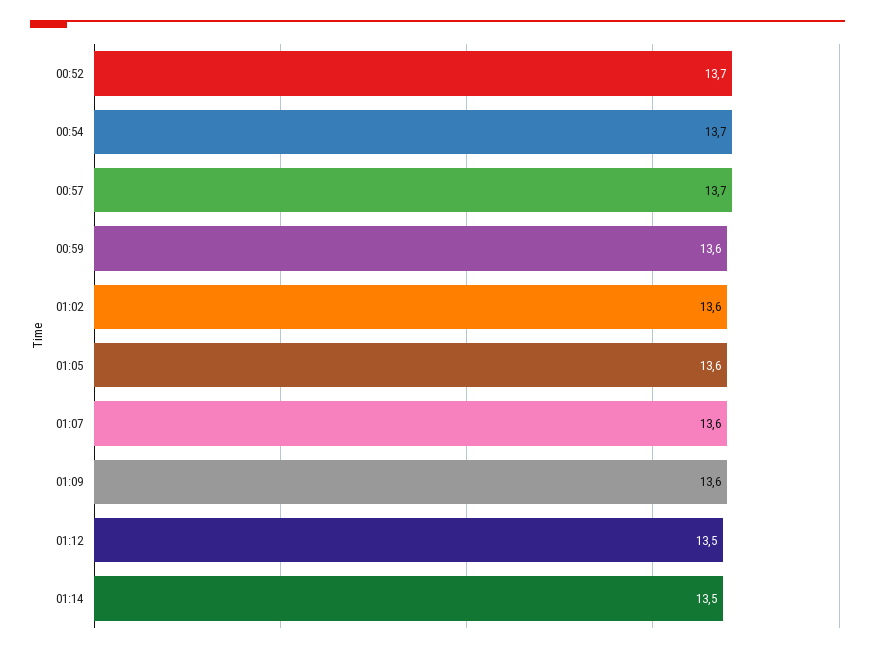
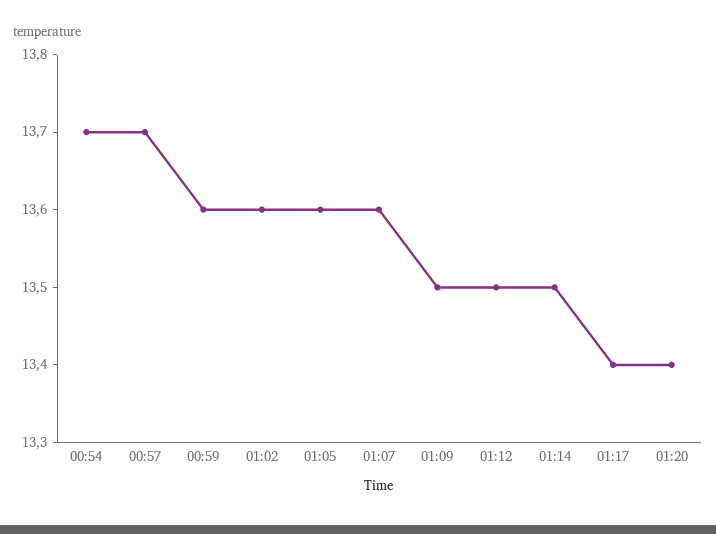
00:52: 13.7 -> none
01:09: 13.6 -> 13.5
01:17: none -> 13.4
01:20: none -> 13.4

